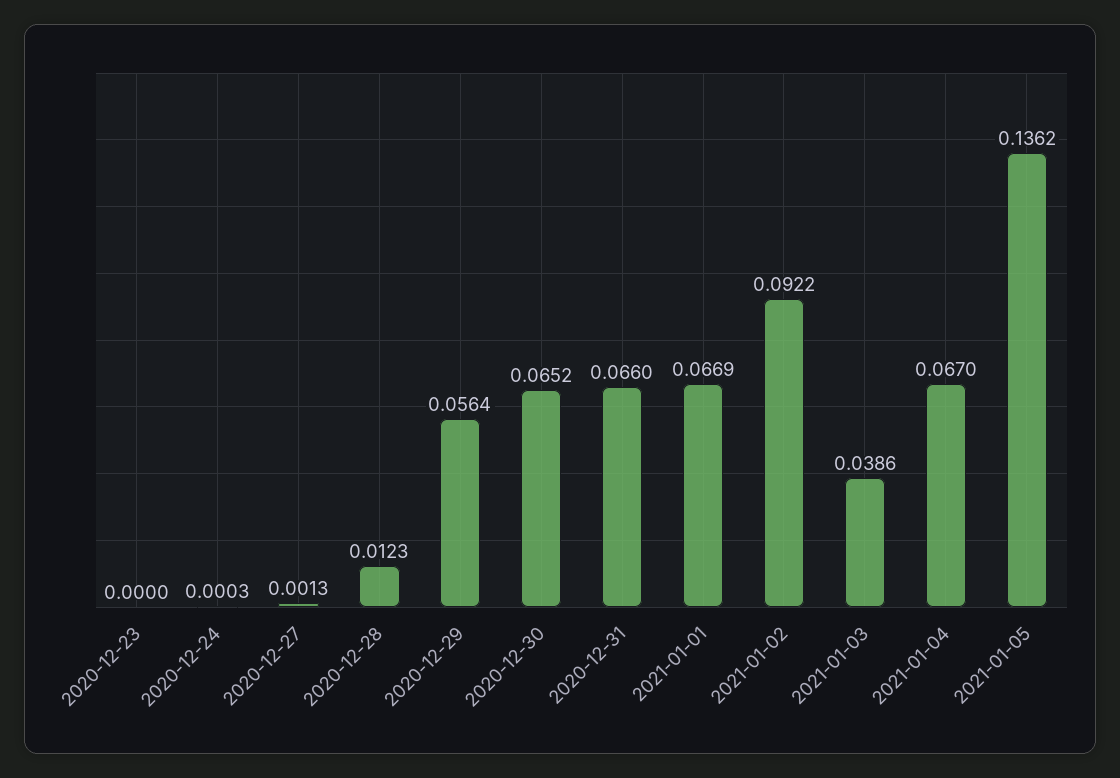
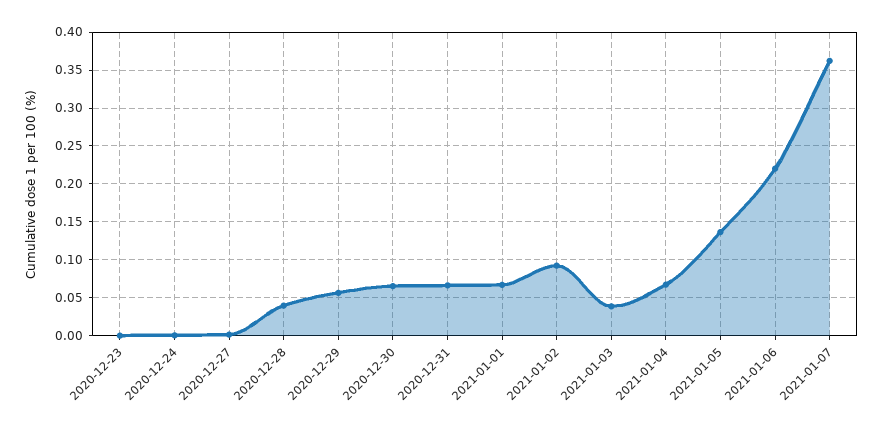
2020-12-28: 0.0123 -> 0.04
2021-01-06: none -> 0.22
2021-01-07: none -> 0.36

